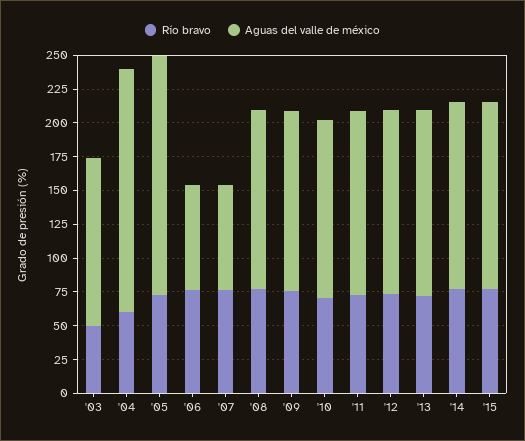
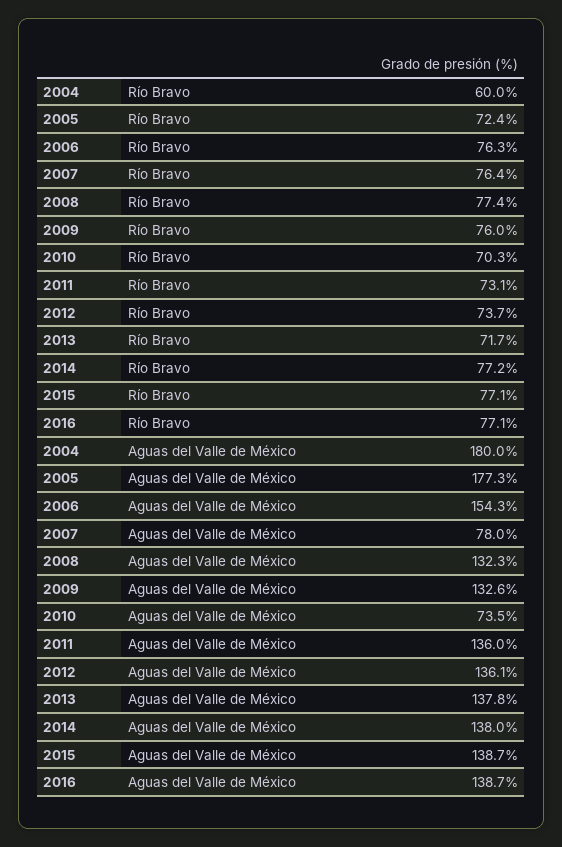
Río bravo, '03: 50 -> none
Aguas del valle de méxico, '03: 125 -> none
Aguas del valle de méxico, '06: 75 -> 154.3
Aguas del valle de méxico, '10: 125 -> 73.5
Río bravo, 2016: none -> 77.1
Aguas del valle de méxico, 2016: none -> 138.7

